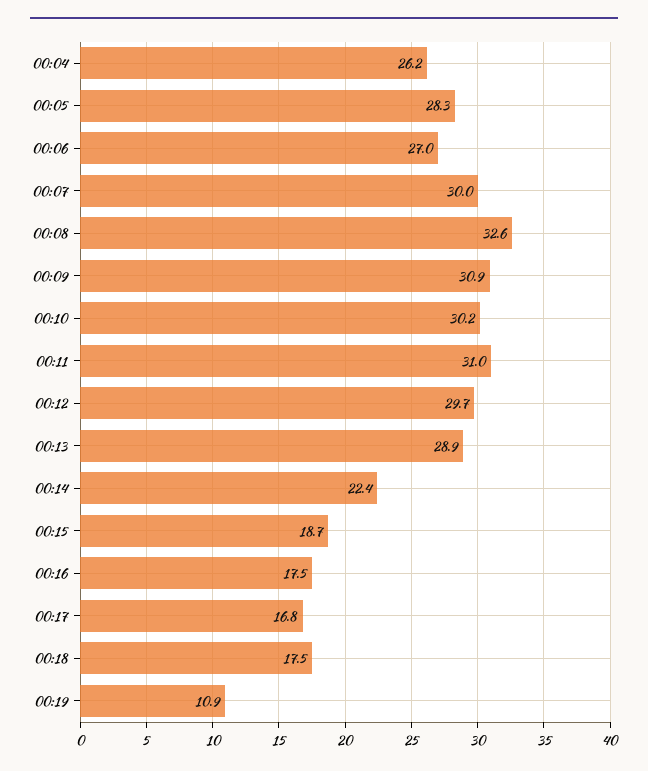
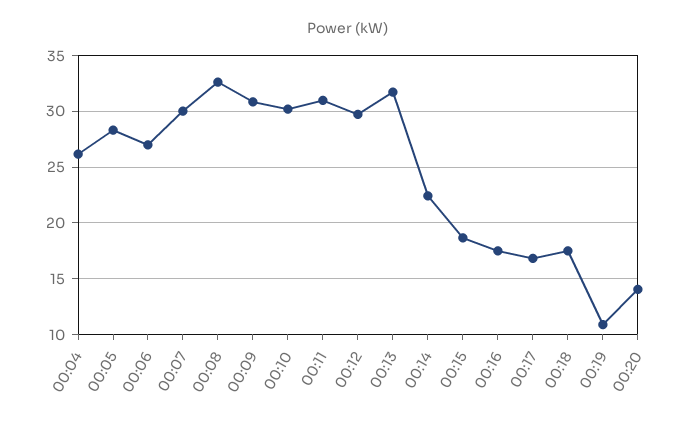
00:13: 28.9 -> 32
00:20: none -> 14

